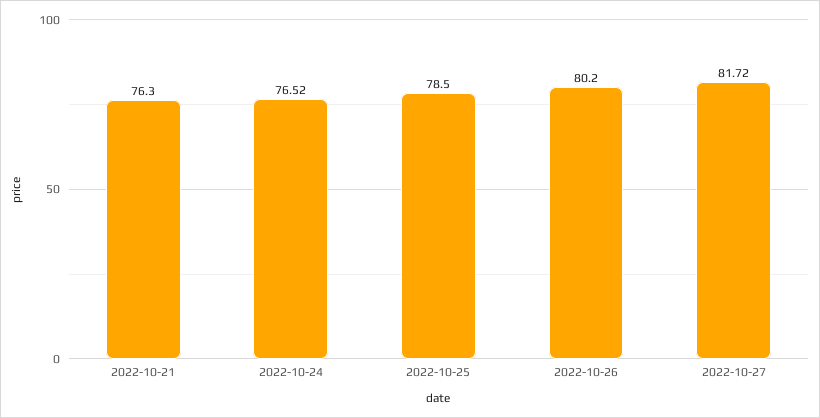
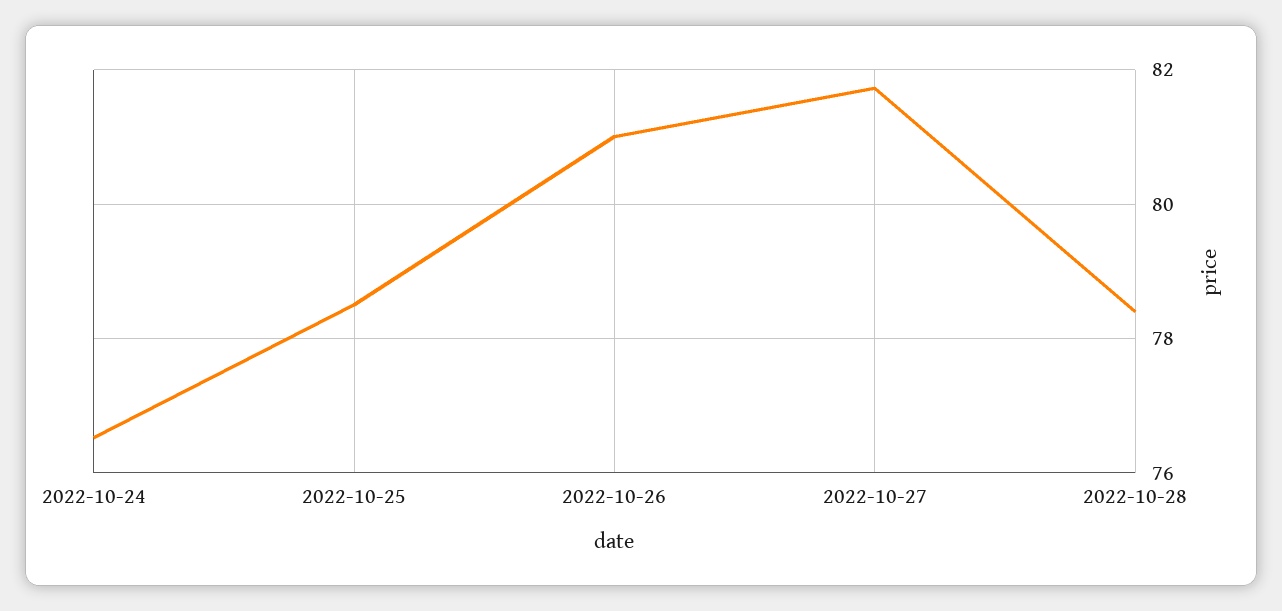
2022-10-21: 76.3 -> none
2022-10-26: 80.2 -> 81
2022-10-28: none -> 78.4

